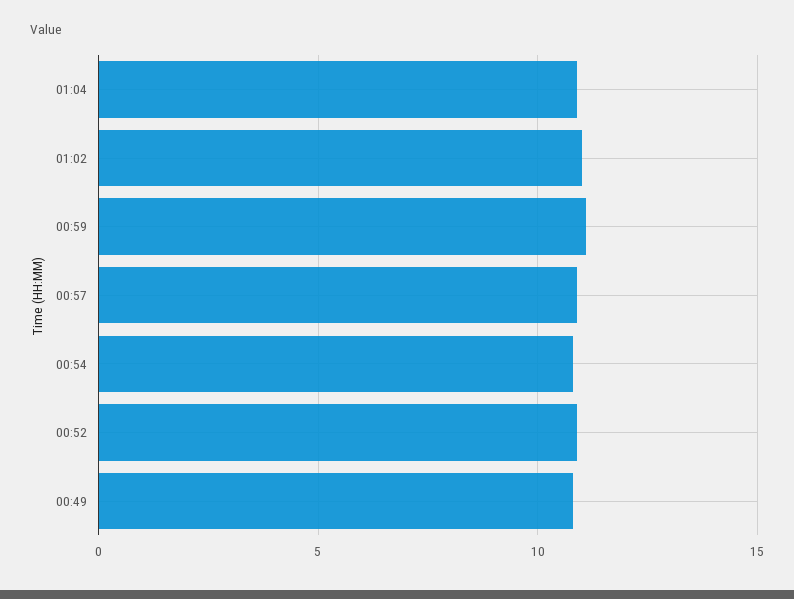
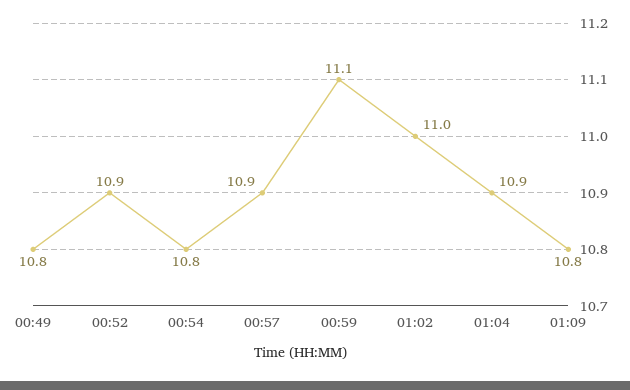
01:09: none -> 10.8

